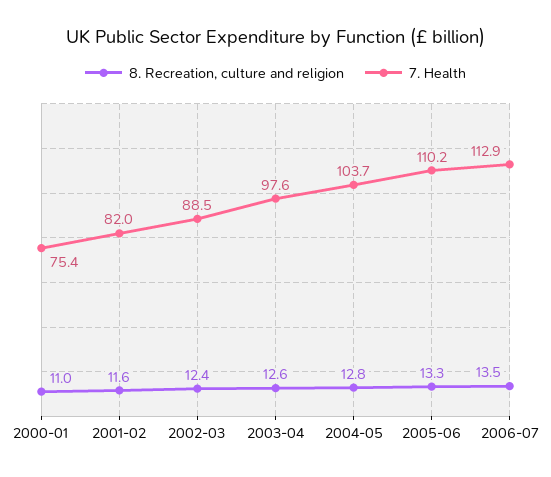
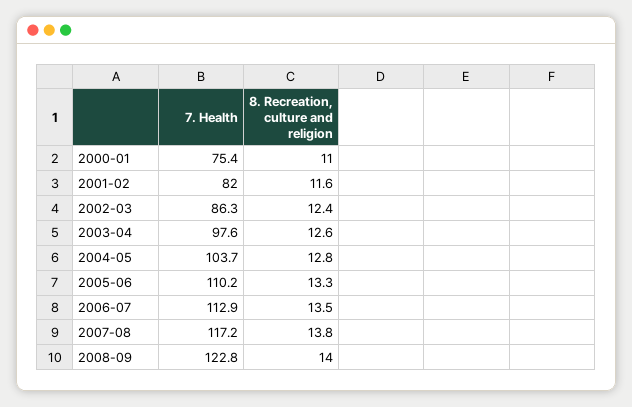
7. Health, 2002-03: 88.5 -> 86.3
7. Health, 2007-08: none -> 117.2
8. Recreation, culture and religion, 2007-08: none -> 13.8
7. Health, 2008-09: none -> 122.8
8. Recreation, culture and religion, 2008-09: none -> 14

